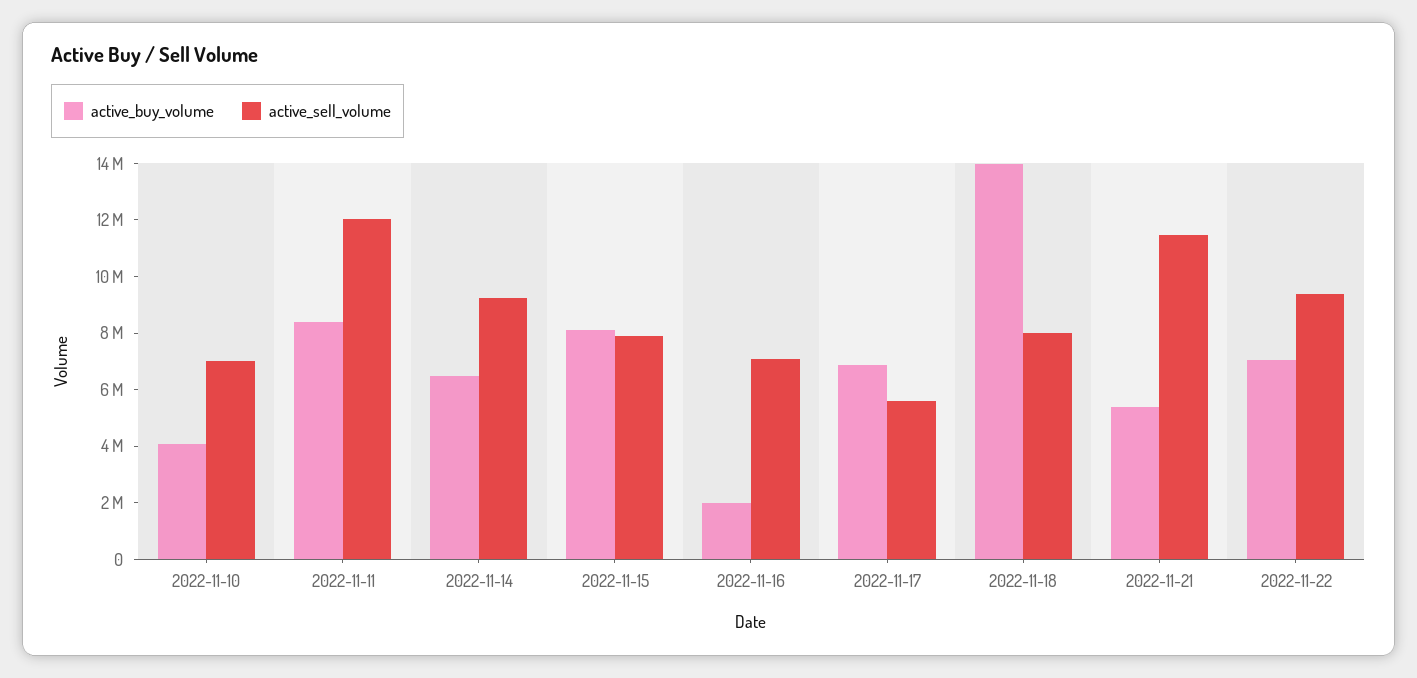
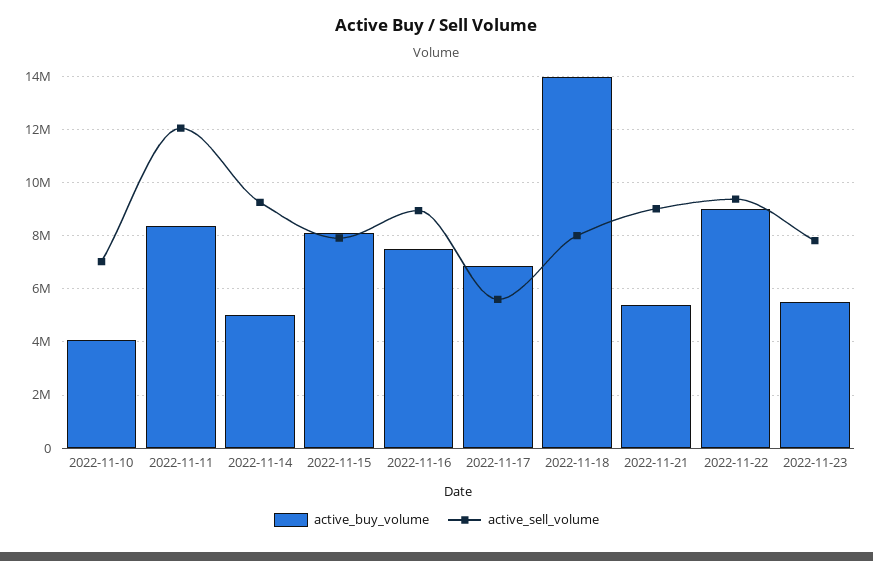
active_buy_volume, 2022-11-14: 6500000 -> 5000000
active_buy_volume, 2022-11-16: 2000000 -> 7500000
active_sell_volume, 2022-11-16: 7000000 -> 9000000
active_sell_volume, 2022-11-21: 11500000 -> 9000000
active_buy_volume, 2022-11-22: 7000000 -> 9000000
active_buy_volume, 2022-11-23: none -> 5500000
active_sell_volume, 2022-11-23: none -> 7750000

